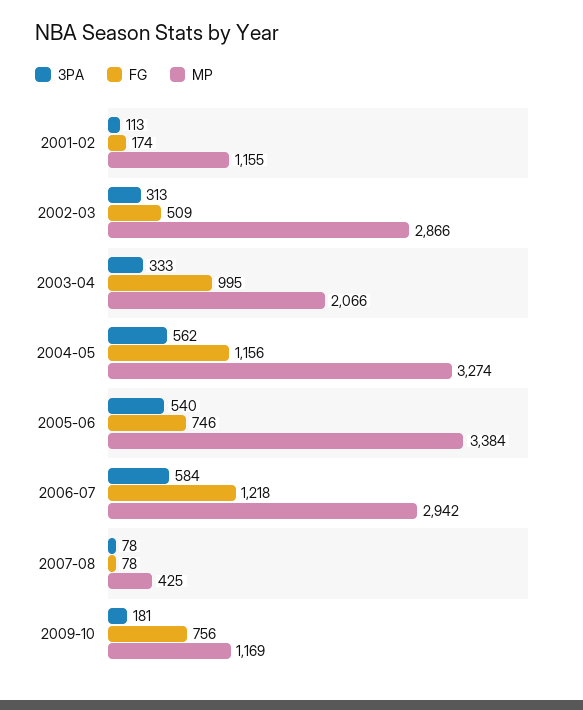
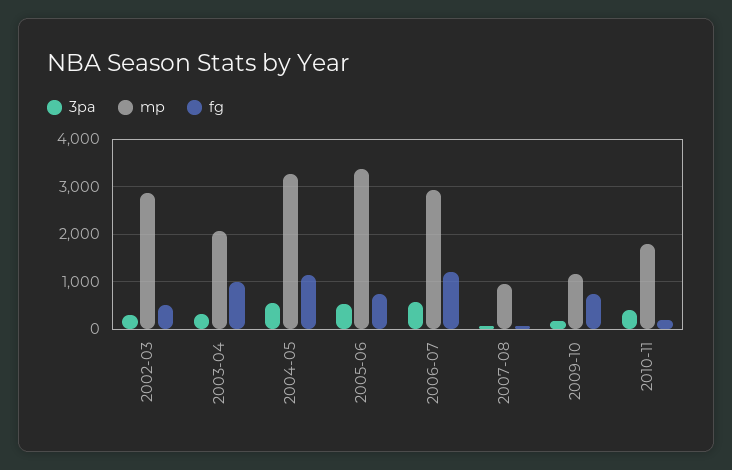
3PA, 2001-02: 113 -> none
FG, 2001-02: 174 -> none
MP, 2001-02: 1155 -> none
MP, 2007-08: 425 -> 1000
3PA, 2010-11: none -> 400
MP, 2010-11: none -> 1800
FG, 2010-11: none -> 200

